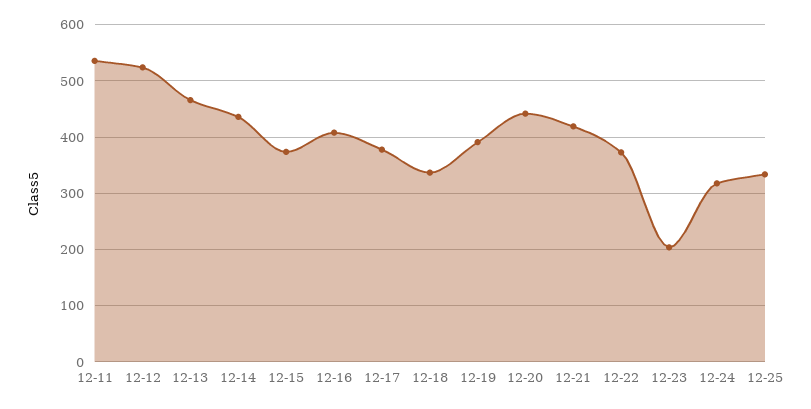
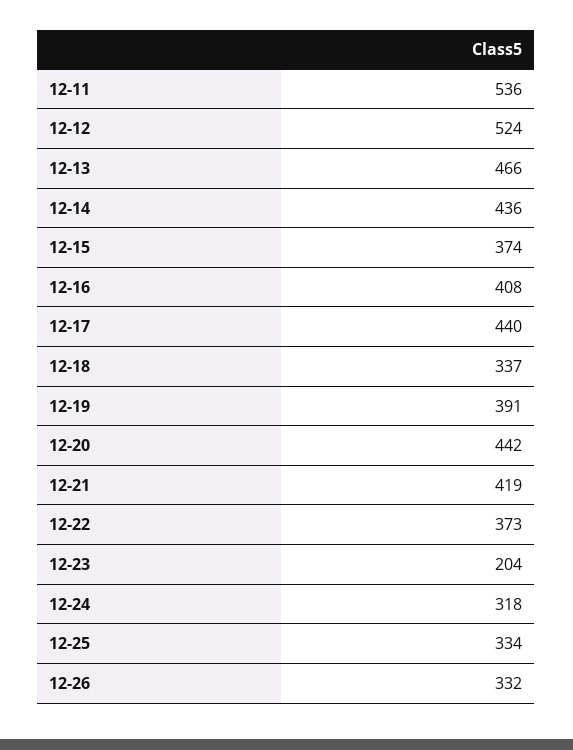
12-17: 380 -> 440
12-26: none -> 332

